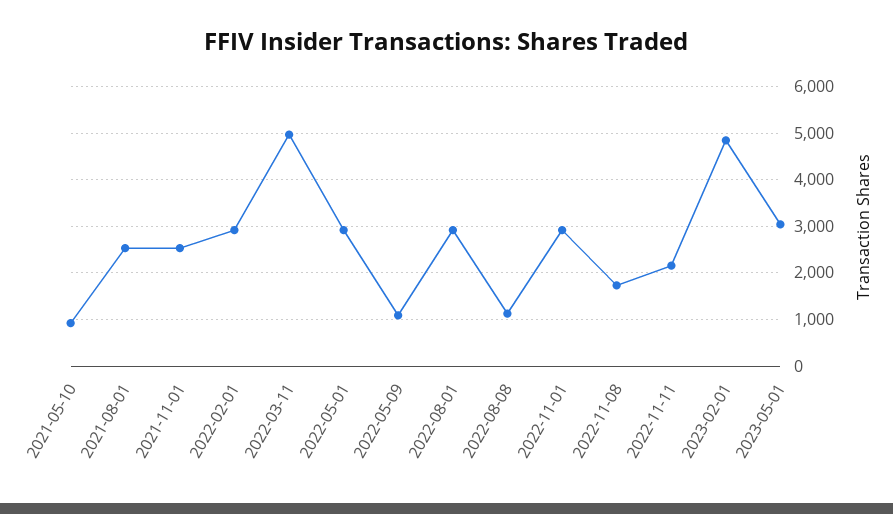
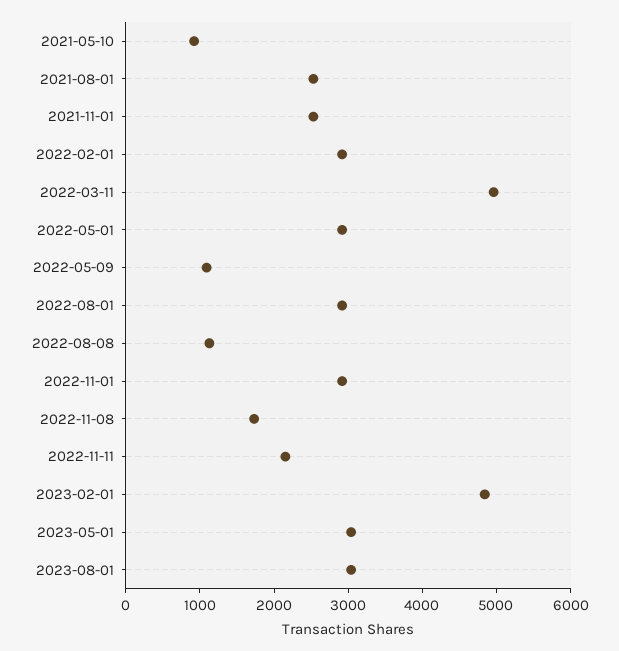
2023-08-01: none -> 3000

